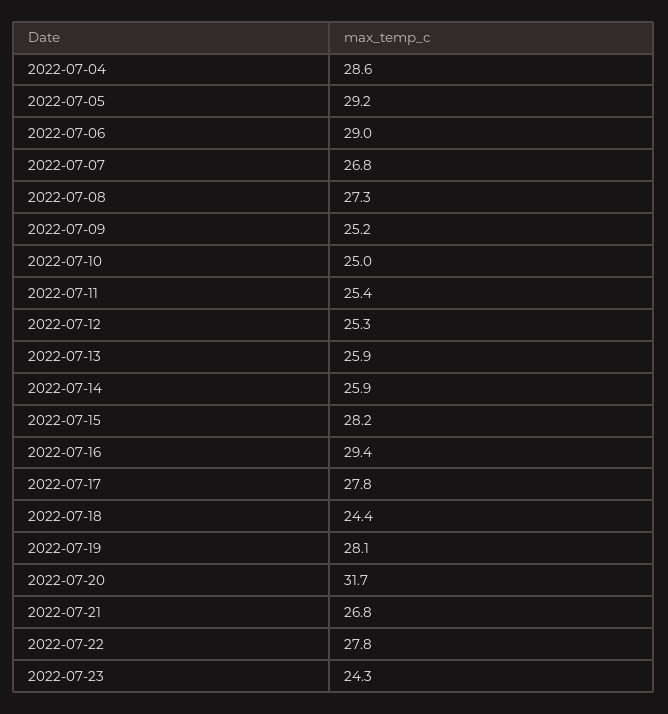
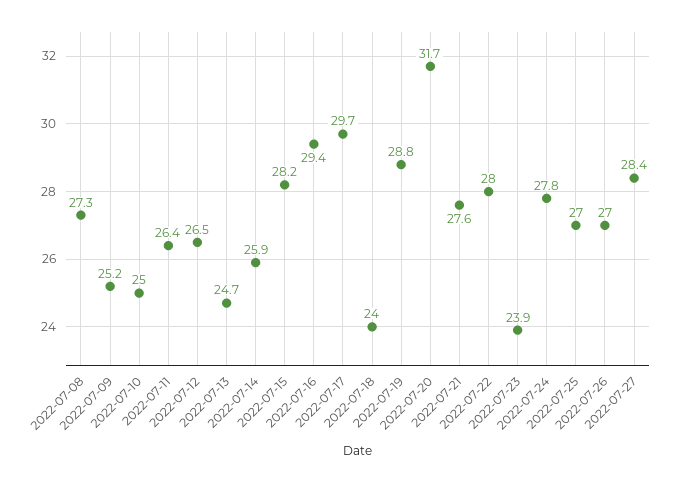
2022-07-04: 28.6 -> none
2022-07-05: 29.2 -> none
2022-07-06: 29 -> none
2022-07-07: 26.8 -> none
2022-07-11: 25.4 -> 26.4
2022-07-12: 25.3 -> 26.5
2022-07-13: 25.9 -> 24.7
2022-07-17: 27.8 -> 29.7
2022-07-18: 24.4 -> 24
2022-07-19: 28.1 -> 28.8
2022-07-21: 26.8 -> 27.6
2022-07-22: 27.8 -> 28
2022-07-23: 24.3 -> 23.9
2022-07-24: none -> 27.8
2022-07-25: none -> 27
2022-07-26: none -> 27
2022-07-27: none -> 28.4

